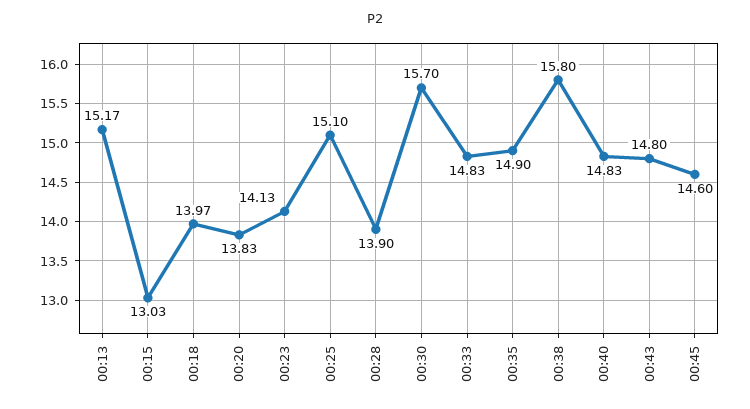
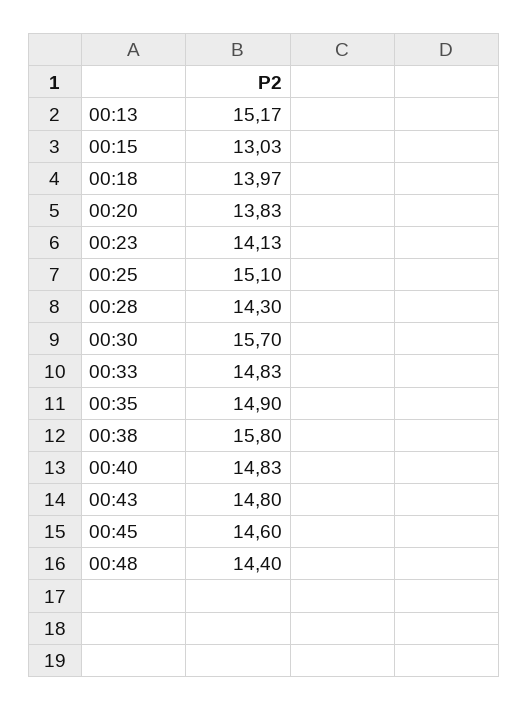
00:28: 13.9 -> 14.3
00:48: none -> 14.4

